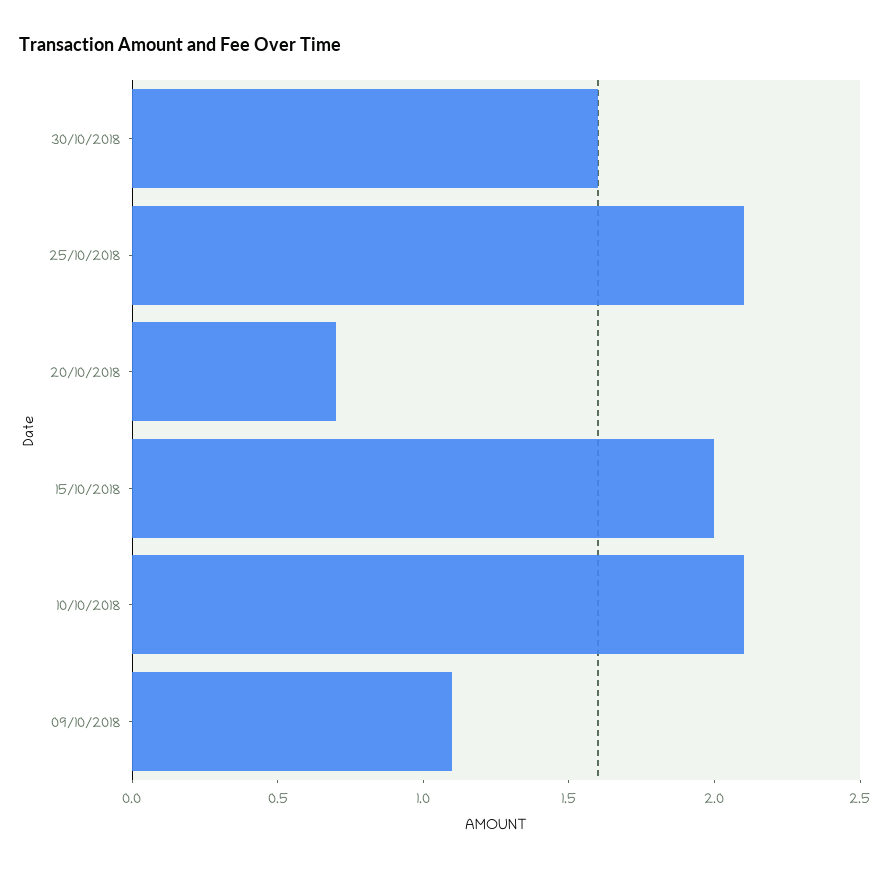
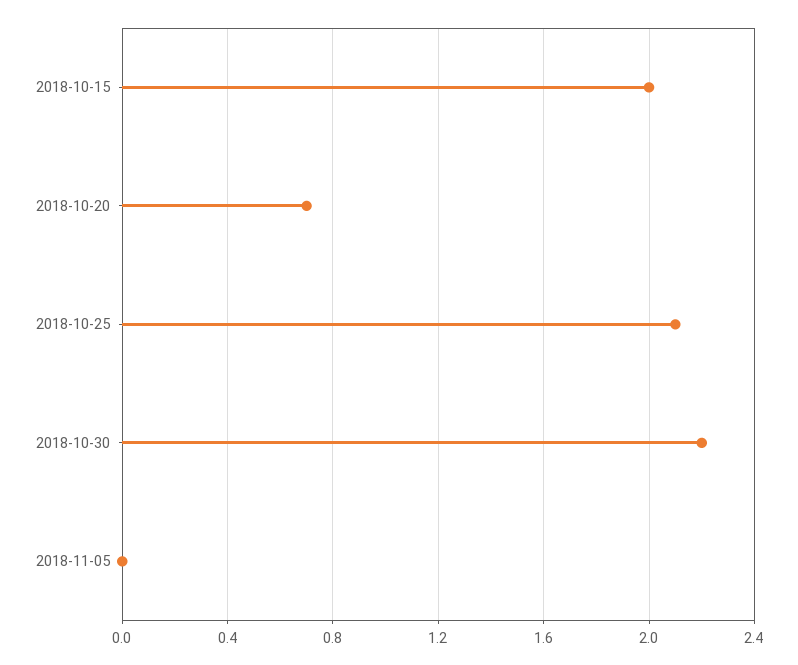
30/10/2018: 1.6 -> 2.2
10/10/2018: 2.1 -> none
09/10/2018: 1.1 -> none
2018-11-05: none -> 0

